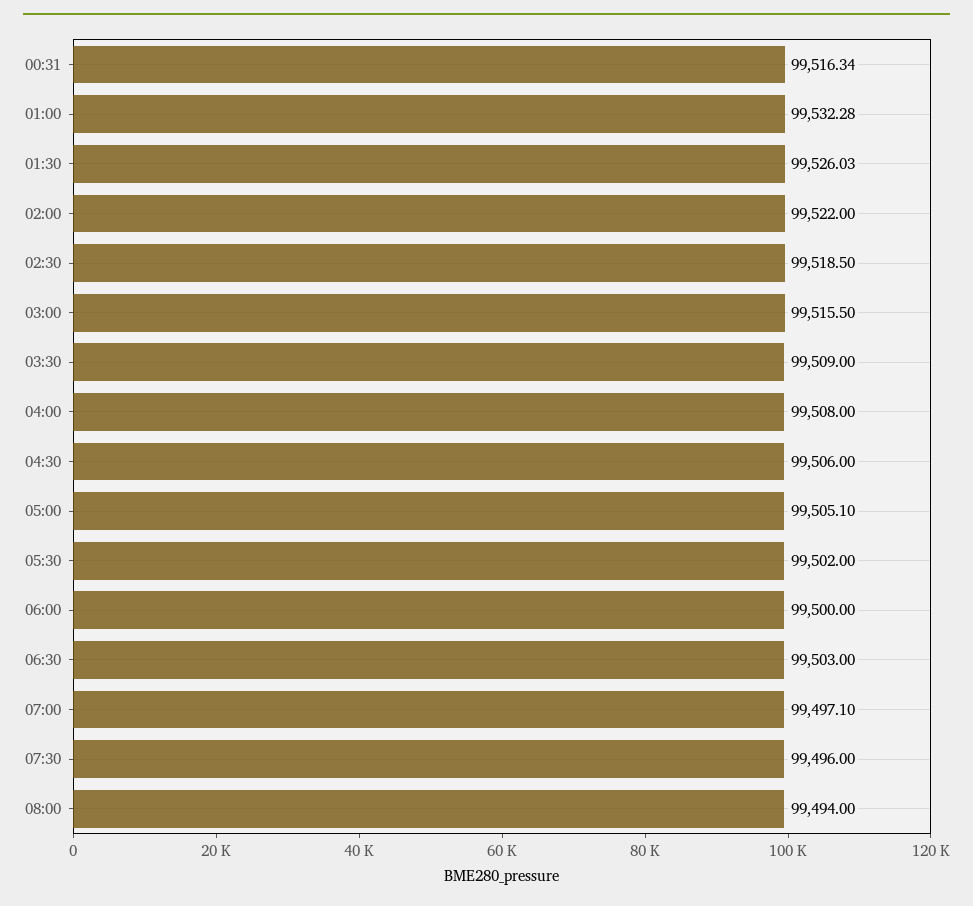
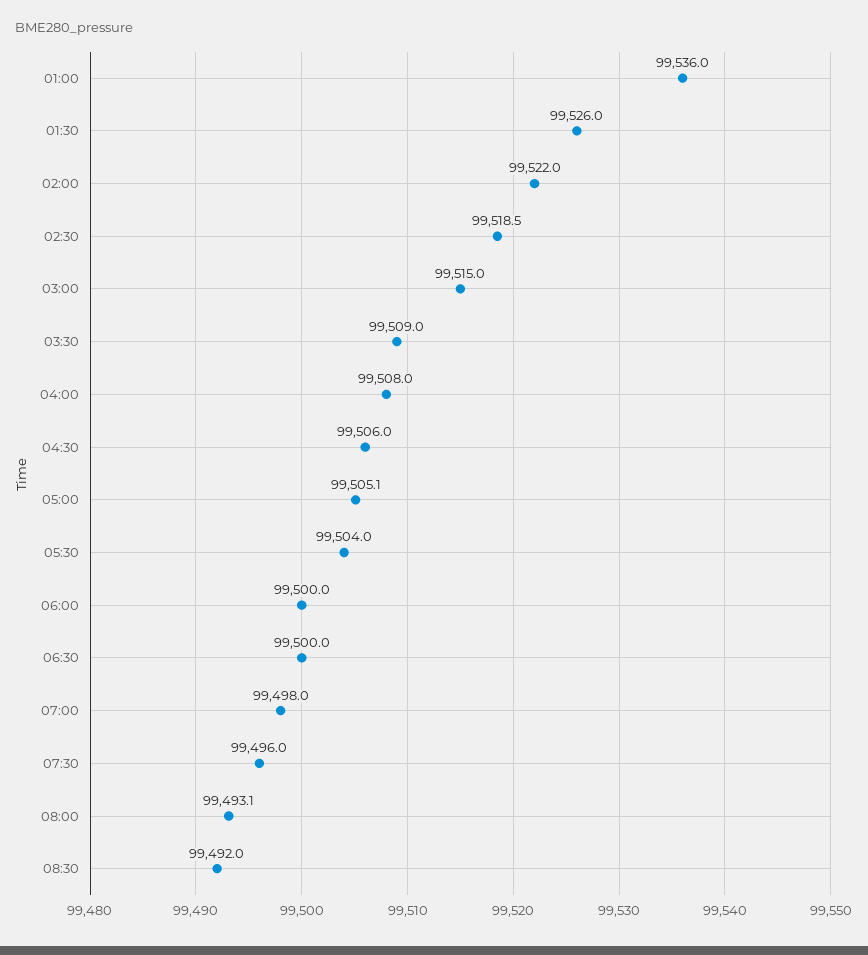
00:31: 99516.34 -> none
01:00: 99532.28 -> 99536
03:00: 99515.5 -> 99515
05:30: 99502 -> 99504
06:30: 99503 -> 99500
07:00: 99497.1 -> 99498
08:00: 99494 -> 99493.1
08:30: none -> 99492

